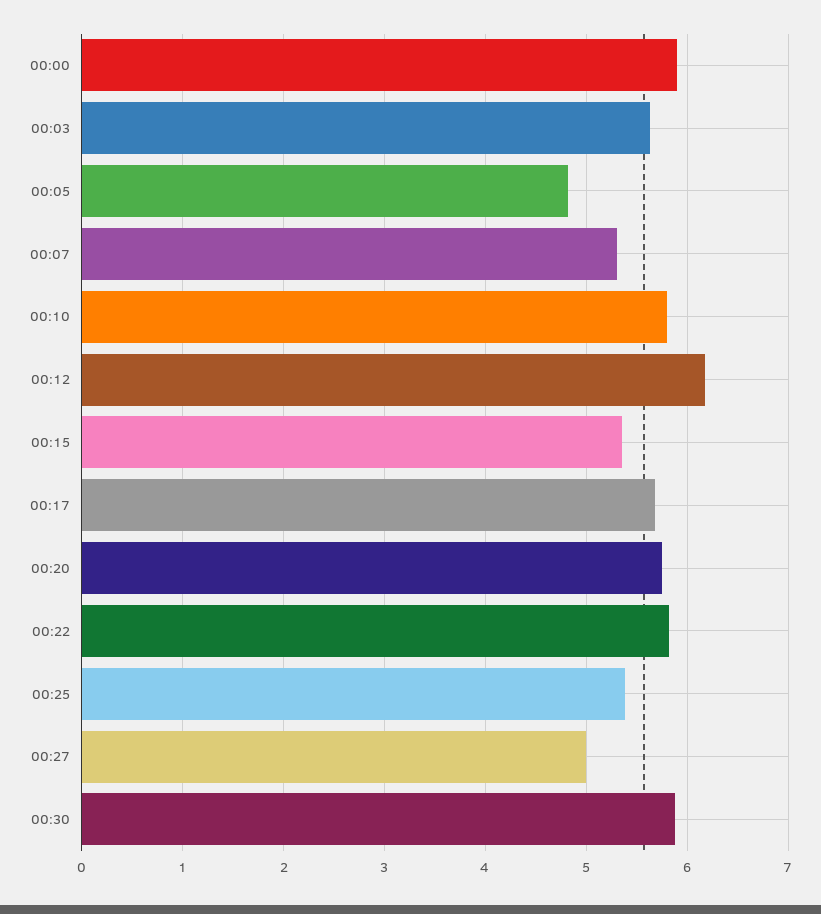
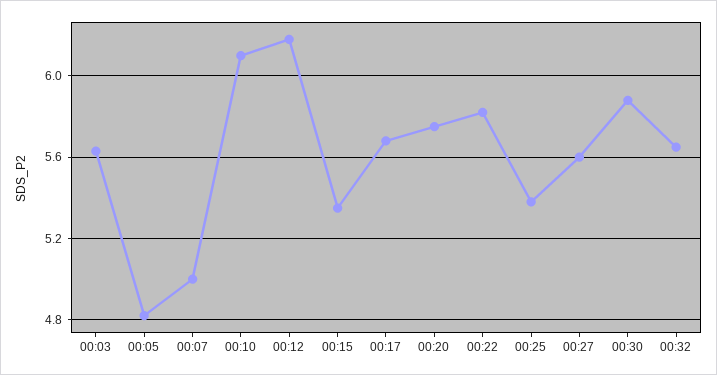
00:00: 5.9 -> none
00:07: 5.3 -> 5
00:10: 5.8 -> 6.1
00:27: 5 -> 5.6
00:32: none -> 5.65

